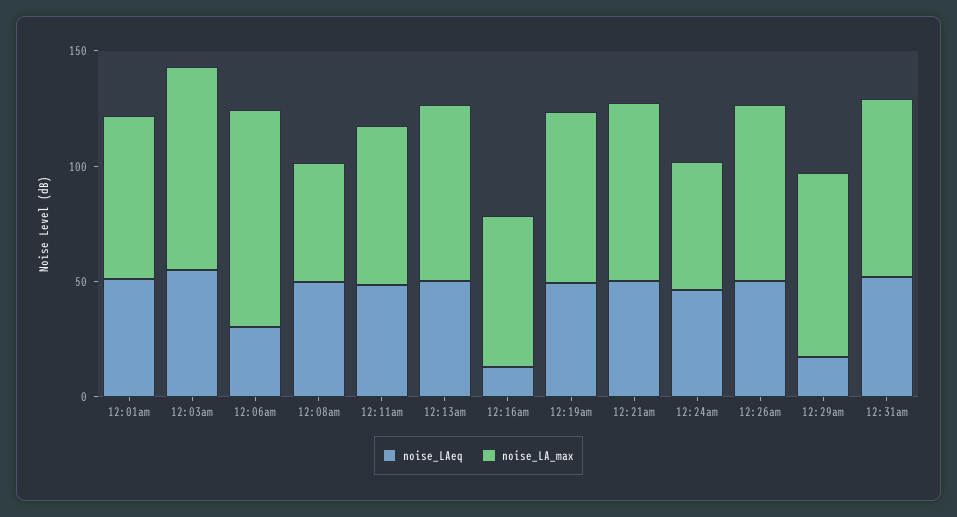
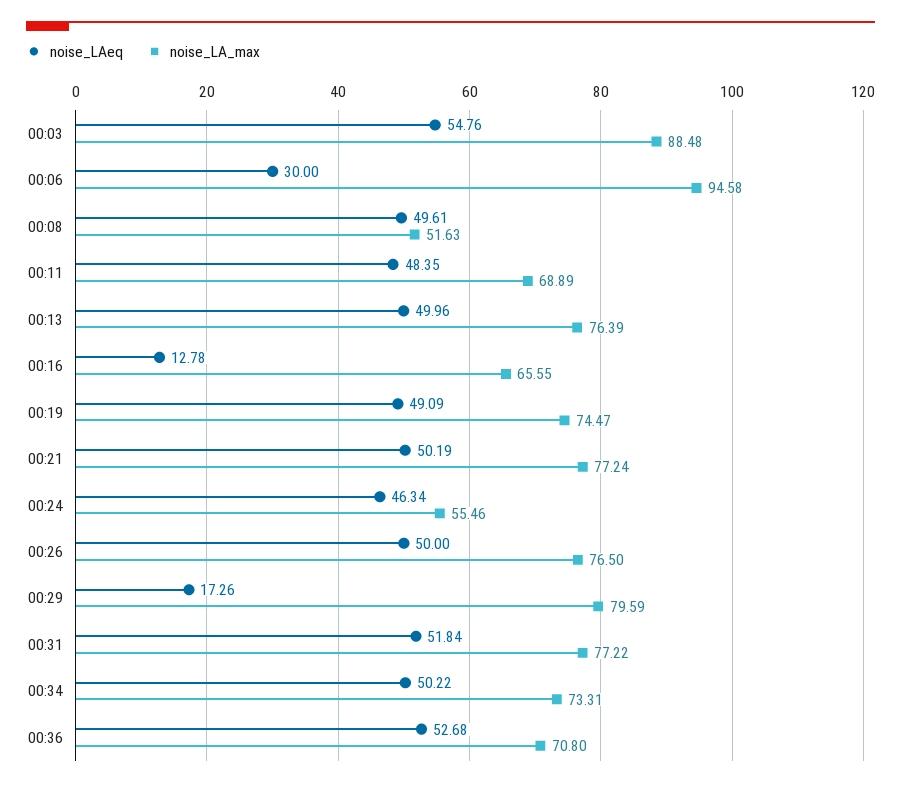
noise_LAeq, 12:01am: 50 -> none
noise_LA_max, 12:01am: 70 -> none
noise_LAeq, 00:34: none -> 50.22
noise_LA_max, 00:34: none -> 73.31
noise_LAeq, 00:36: none -> 52.68
noise_LA_max, 00:36: none -> 70.8

